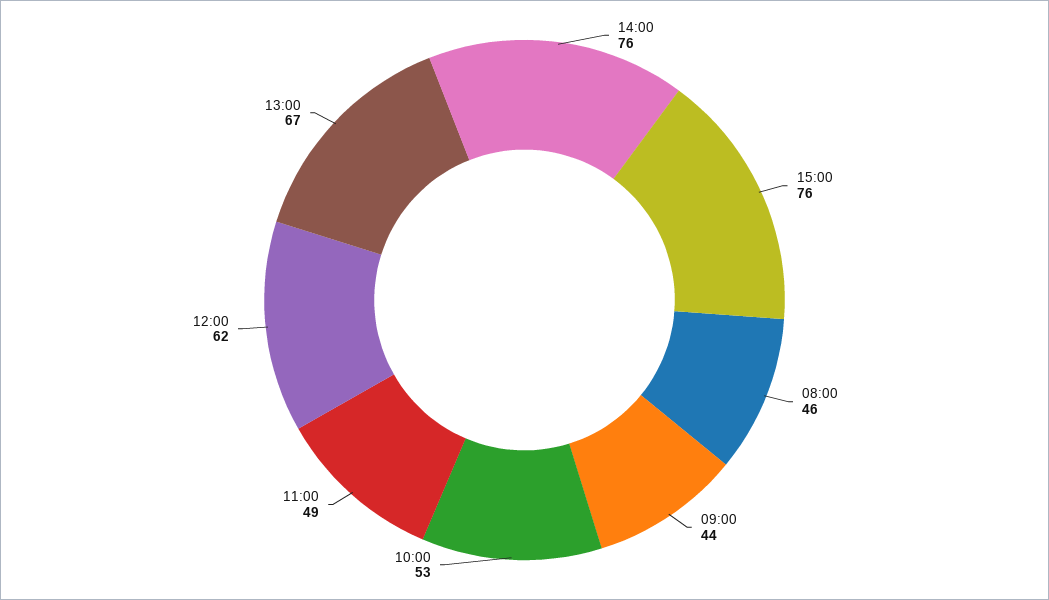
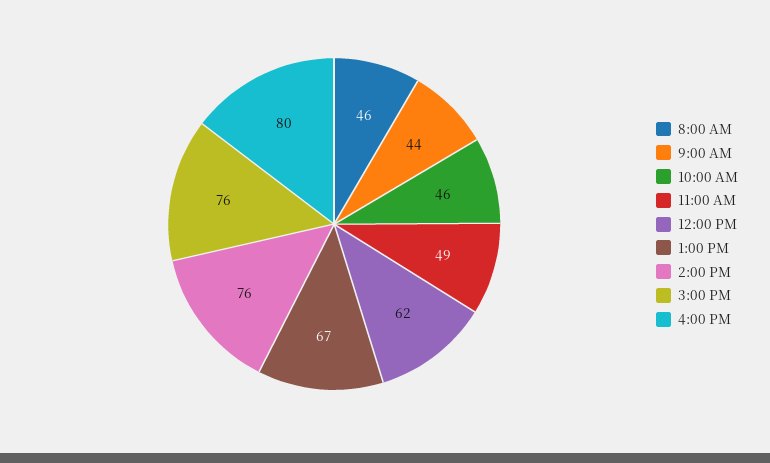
10:00: 53 -> 46
4:00 PM: none -> 80

